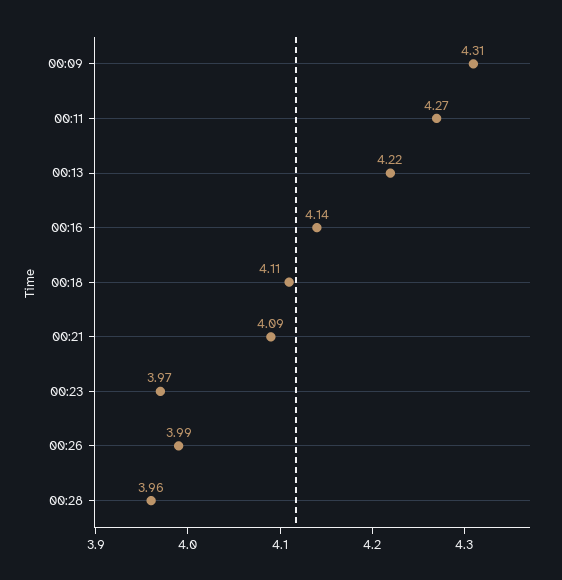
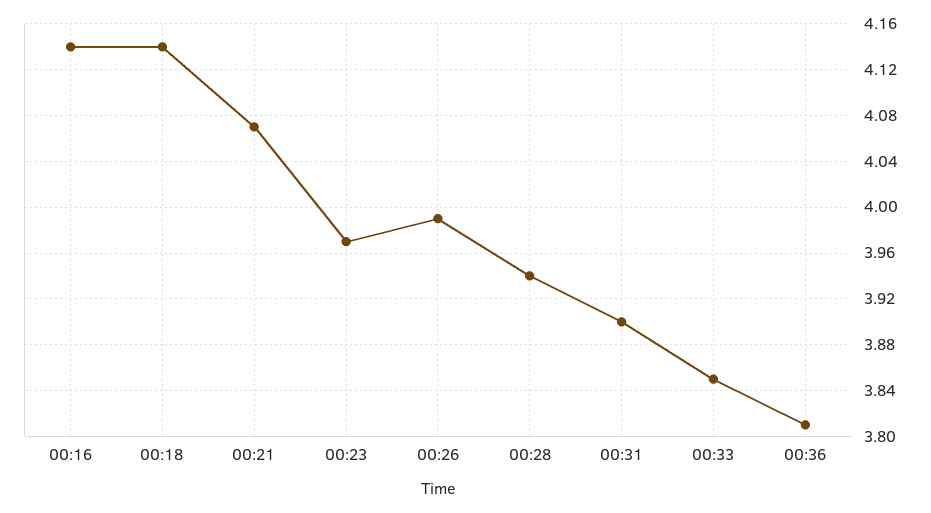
00:09: 4.31 -> none
00:11: 4.27 -> none
00:13: 4.22 -> none
00:18: 4.11 -> 4.14
00:21: 4.09 -> 4.07
00:28: 3.96 -> 3.94
00:31: none -> 3.9
00:33: none -> 3.85
00:36: none -> 3.81

